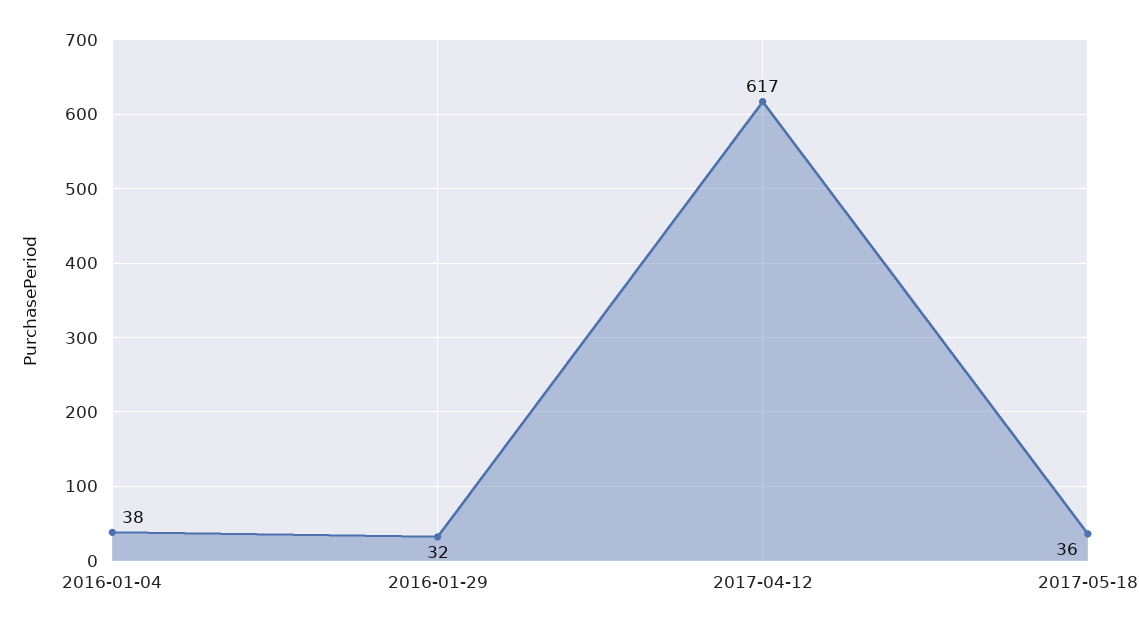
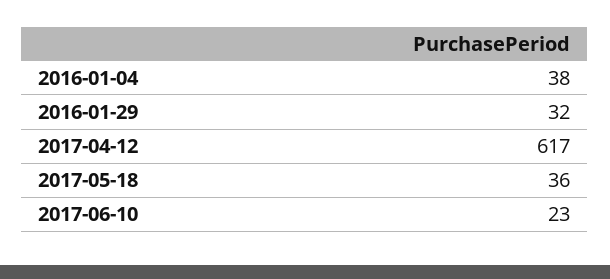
2017-06-10: none -> 23

